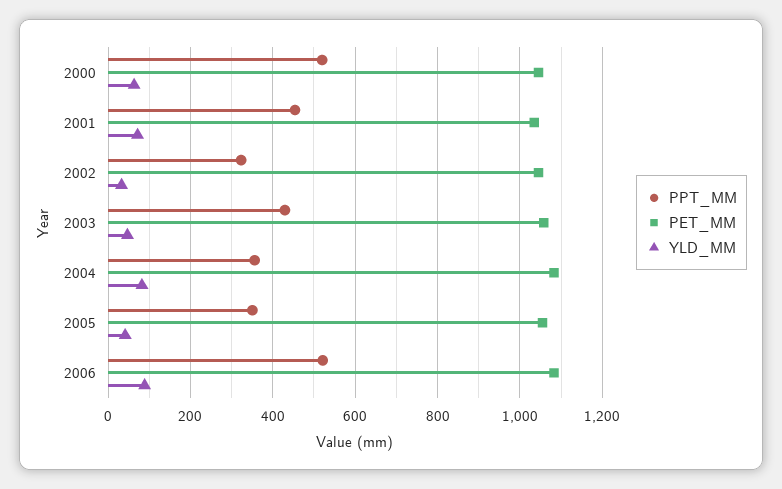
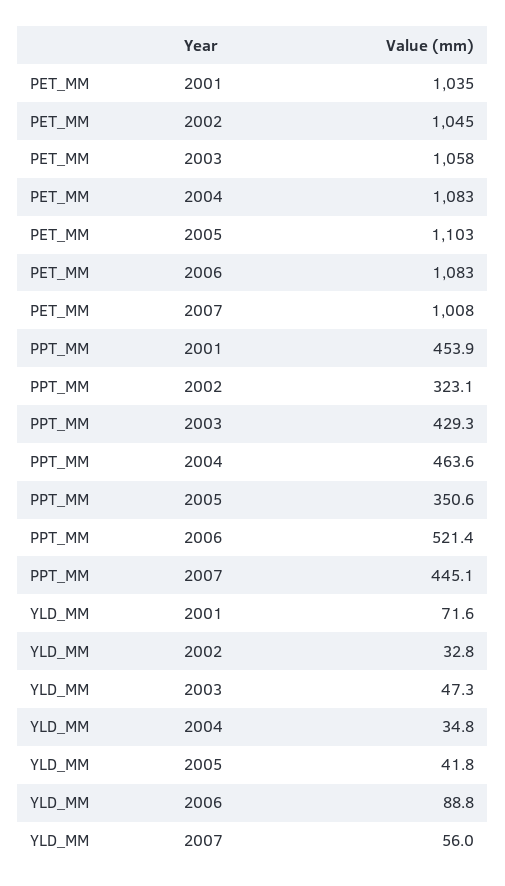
PPT_MM, 2000: 520 -> none
PET_MM, 2000: 1040 -> none
YLD_MM, 2000: 60 -> none
PPT_MM, 2004: 360 -> 463.6
YLD_MM, 2004: 80 -> 34.8
PET_MM, 2005: 1060 -> 1103
PET_MM, 2007: none -> 1008
PPT_MM, 2007: none -> 445.1
YLD_MM, 2007: none -> 56

